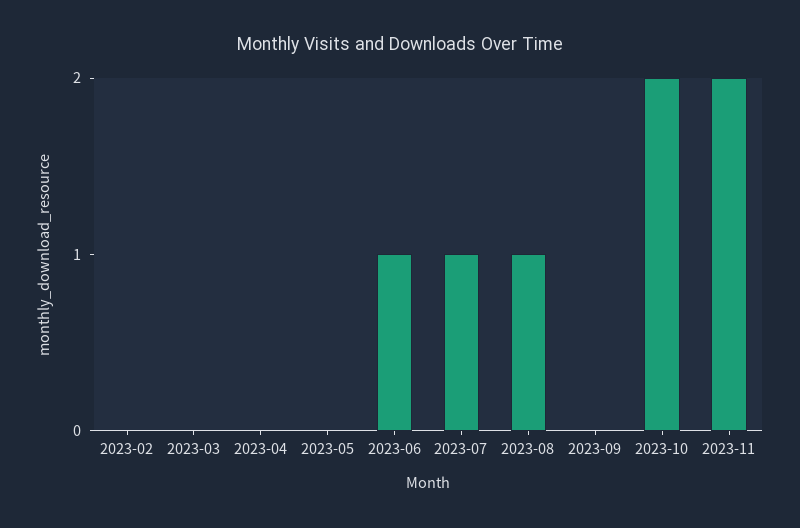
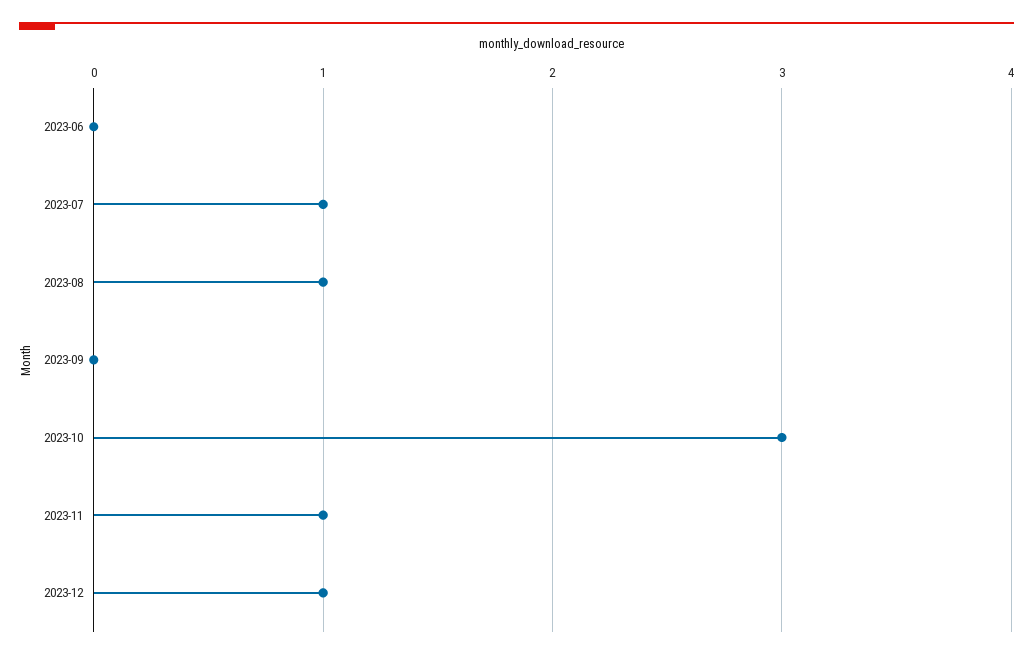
2023-02: 0 -> none
2023-03: 0 -> none
2023-04: 0 -> none
2023-05: 0 -> none
2023-06: 1 -> 0
2023-10: 2 -> 3
2023-11: 2 -> 1
2023-12: none -> 1

